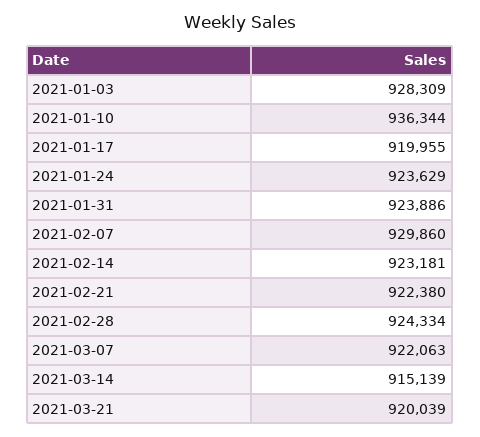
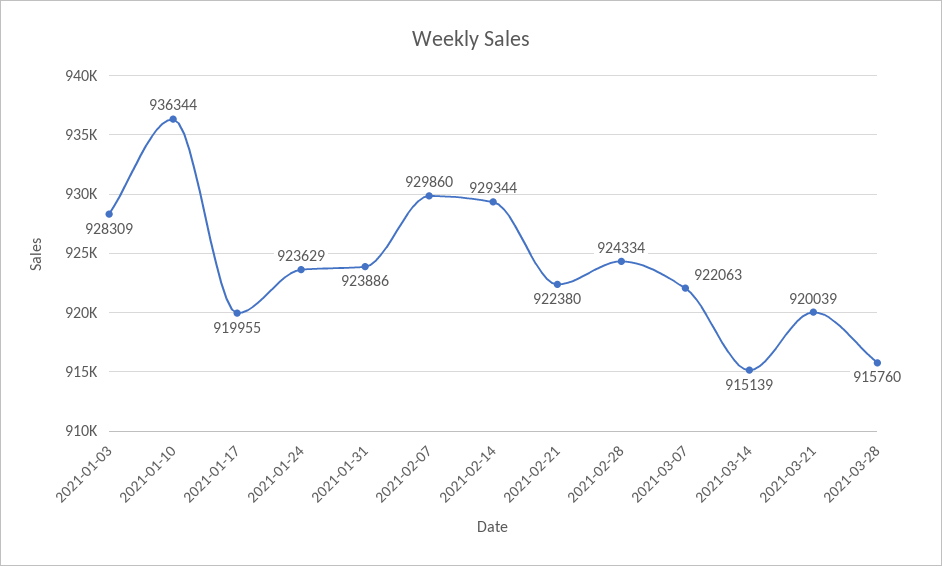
2021-02-14: 923181 -> 929344
2021-03-28: none -> 915760

